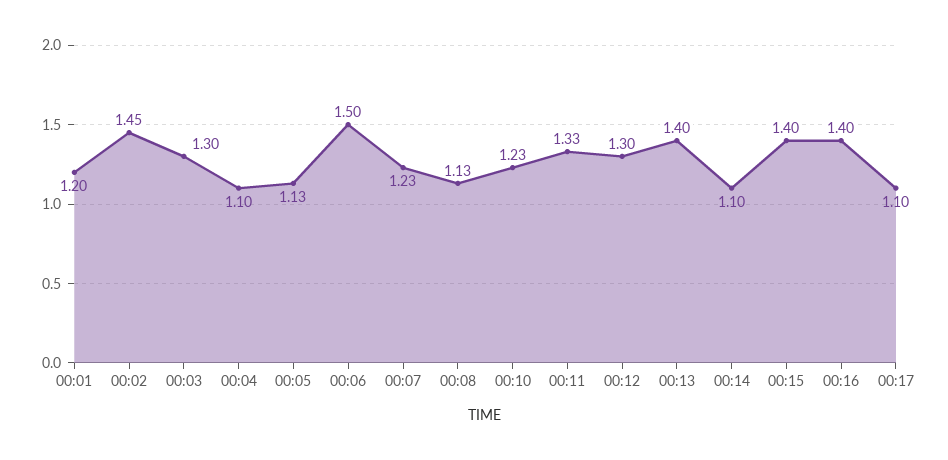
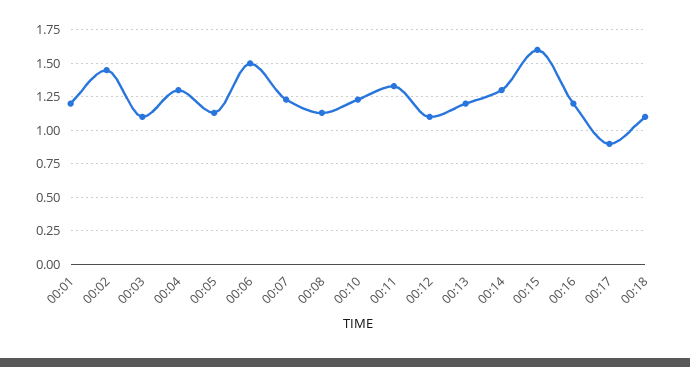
00:03: 1.3 -> 1.1
00:04: 1.1 -> 1.3
00:12: 1.3 -> 1.1
00:13: 1.4 -> 1.2
00:14: 1.1 -> 1.3
00:15: 1.4 -> 1.6
00:16: 1.4 -> 1.2
00:17: 1.1 -> 0.9
00:18: none -> 1.1

